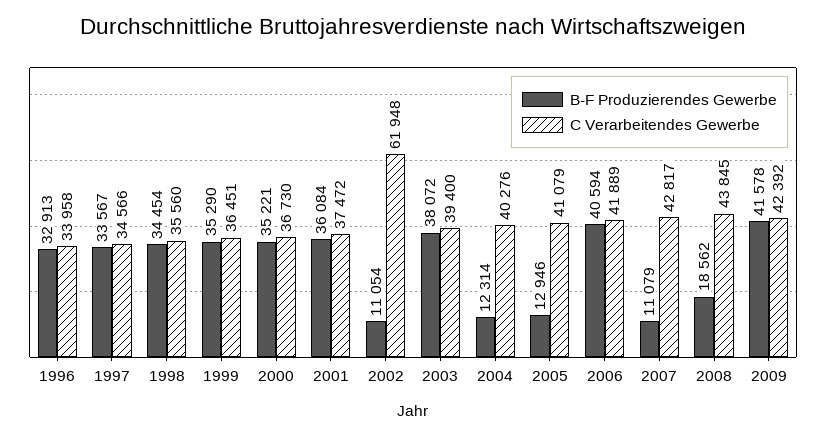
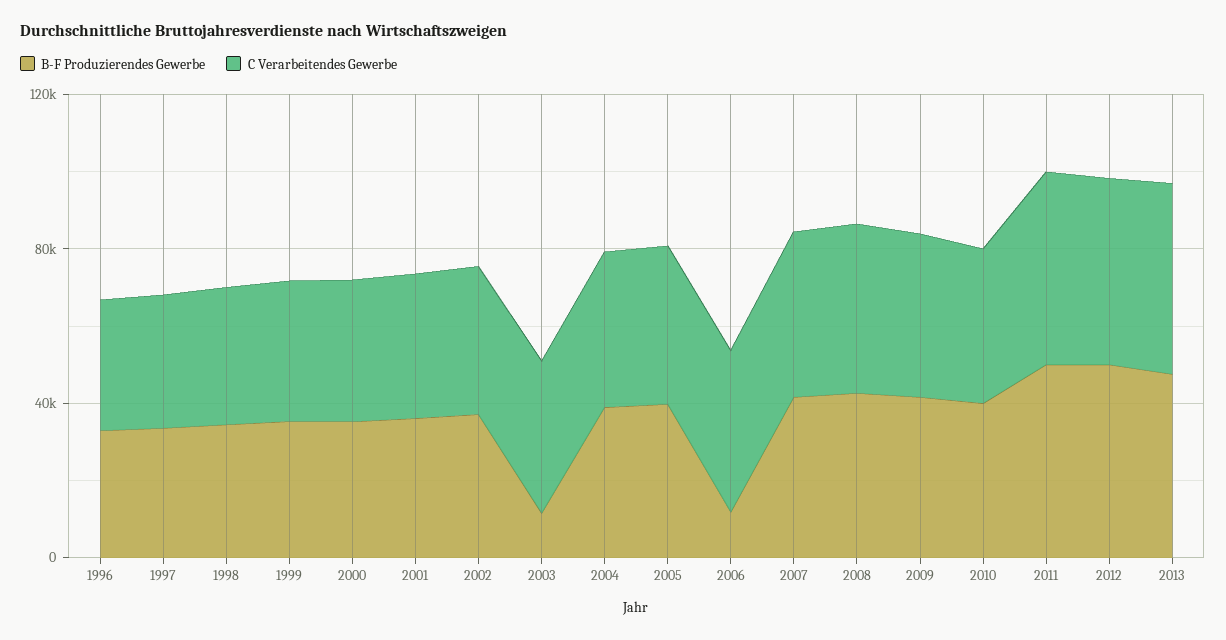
B-F Produzierendes Gewerbe, 2002: 11054 -> 40000
C Verarbeitendes Gewerbe, 2002: 61948 -> 40000
B-F Produzierendes Gewerbe, 2003: 38072 -> 10000
B-F Produzierendes Gewerbe, 2004: 12314 -> 40000
B-F Produzierendes Gewerbe, 2005: 12946 -> 40000
B-F Produzierendes Gewerbe, 2006: 40594 -> 10000
B-F Produzierendes Gewerbe, 2007: 11079 -> 40000
B-F Produzierendes Gewerbe, 2008: 18562 -> 40000
B-F Produzierendes Gewerbe, 2010: none -> 40000
C Verarbeitendes Gewerbe, 2010: none -> 40000
B-F Produzierendes Gewerbe, 2011: none -> 50000
C Verarbeitendes Gewerbe, 2011: none -> 50000
B-F Produzierendes Gewerbe, 2012: none -> 50000
C Verarbeitendes Gewerbe, 2012: none -> 50000
B-F Produzierendes Gewerbe, 2013: none -> 50000
C Verarbeitendes Gewerbe, 2013: none -> 50000

